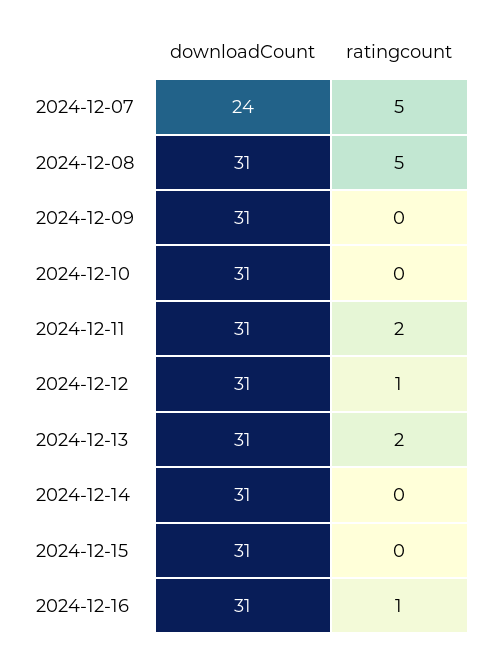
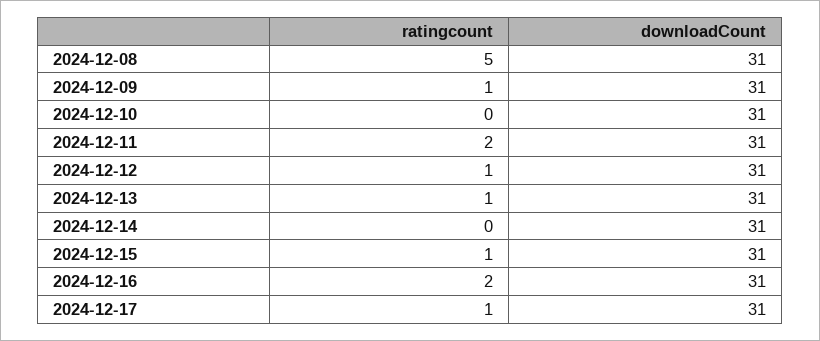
downloadCount, 2024-12-07: 24 -> none
ratingcount, 2024-12-07: 5 -> none
ratingcount, 2024-12-09: 0 -> 1
ratingcount, 2024-12-13: 2 -> 1
ratingcount, 2024-12-15: 0 -> 1
ratingcount, 2024-12-16: 1 -> 2
ratingcount, 2024-12-17: none -> 1
downloadCount, 2024-12-17: none -> 31

